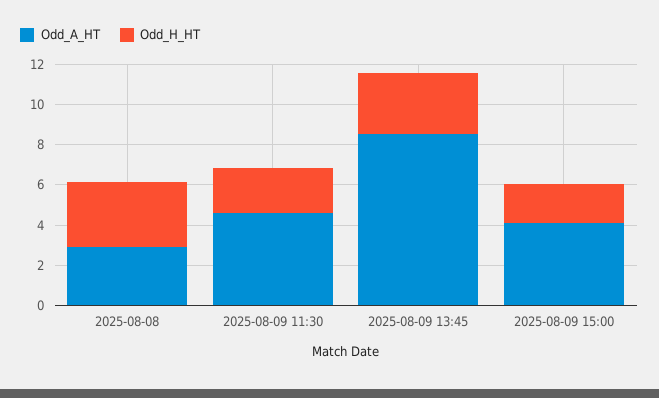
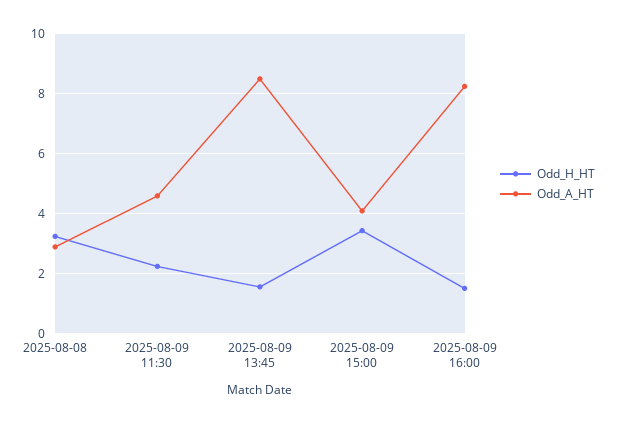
Odd_H_HT, 2025-08-09 13:45: 3 -> 1.5
Odd_H_HT, 2025-08-09 15:00: 2 -> 3.5
Odd_H_HT, 2025-08-09 16:00: none -> 1.5
Odd_A_HT, 2025-08-09 16:00: none -> 8.25

